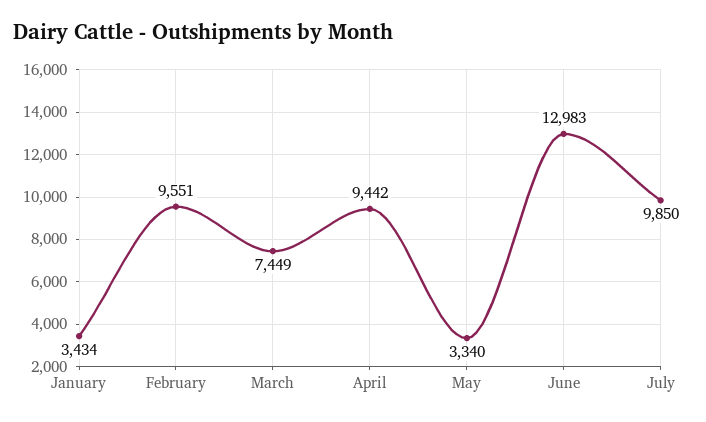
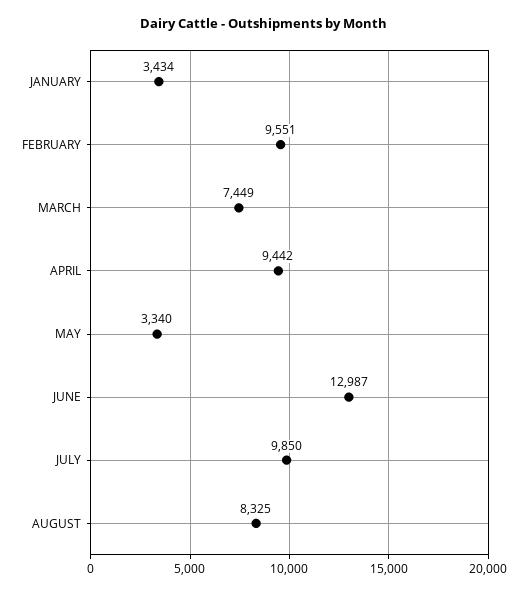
June: 12983 -> 12987
AUGUST: none -> 8325

